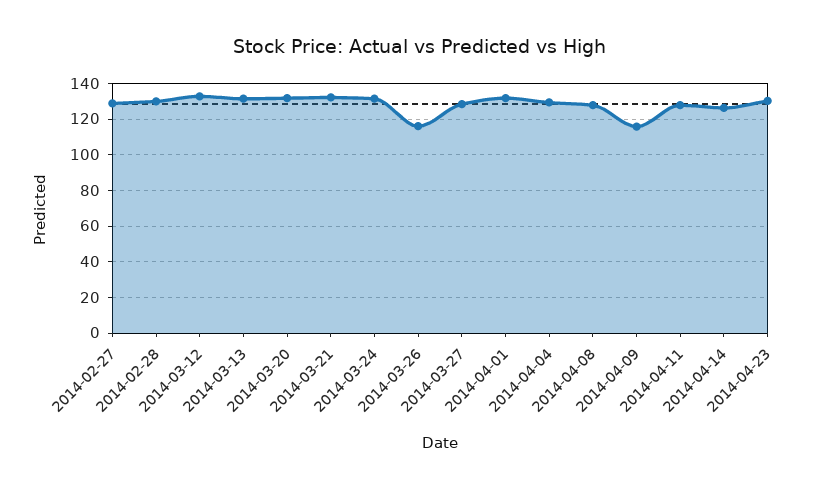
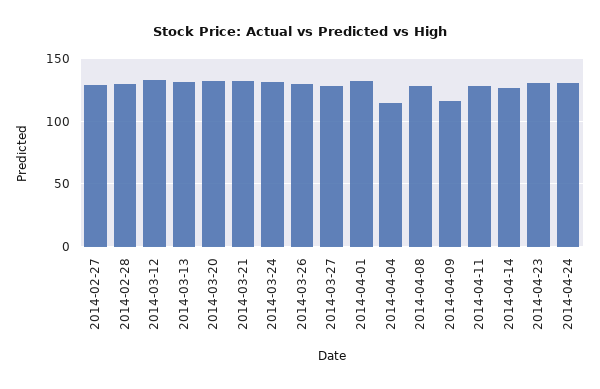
2014-03-26: 115 -> 130
2014-04-04: 130 -> 115
2014-04-24: none -> 130

